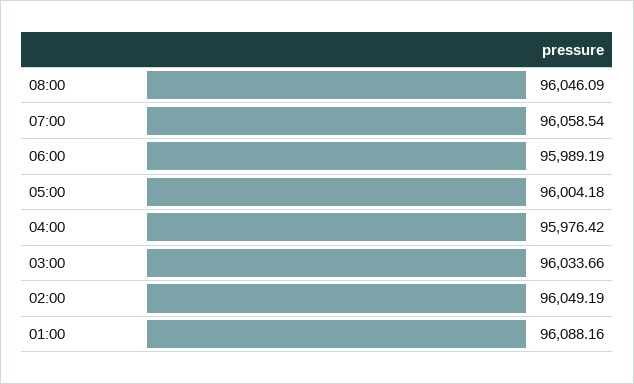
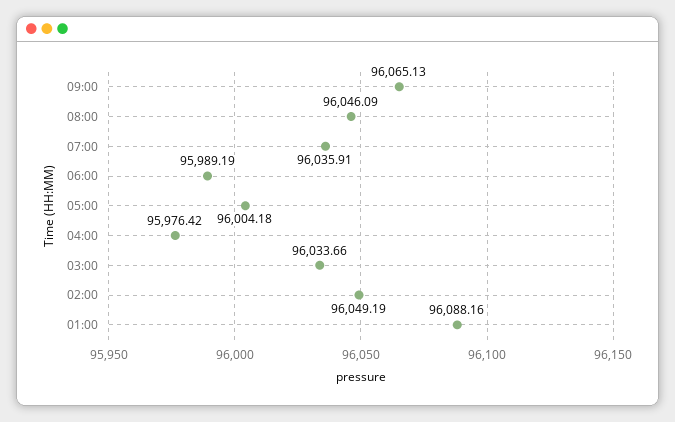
07:00: 96058.54 -> 96035.91
09:00: none -> 96065.13

